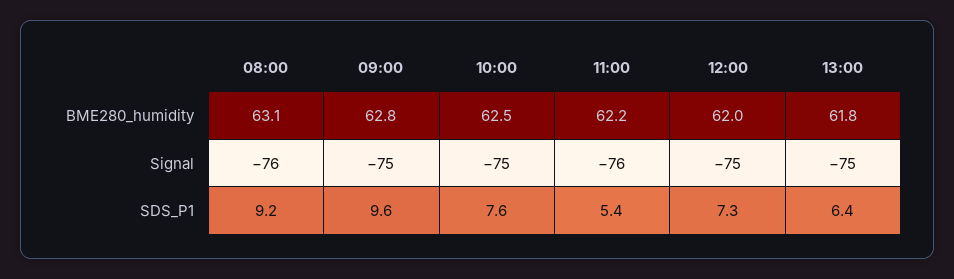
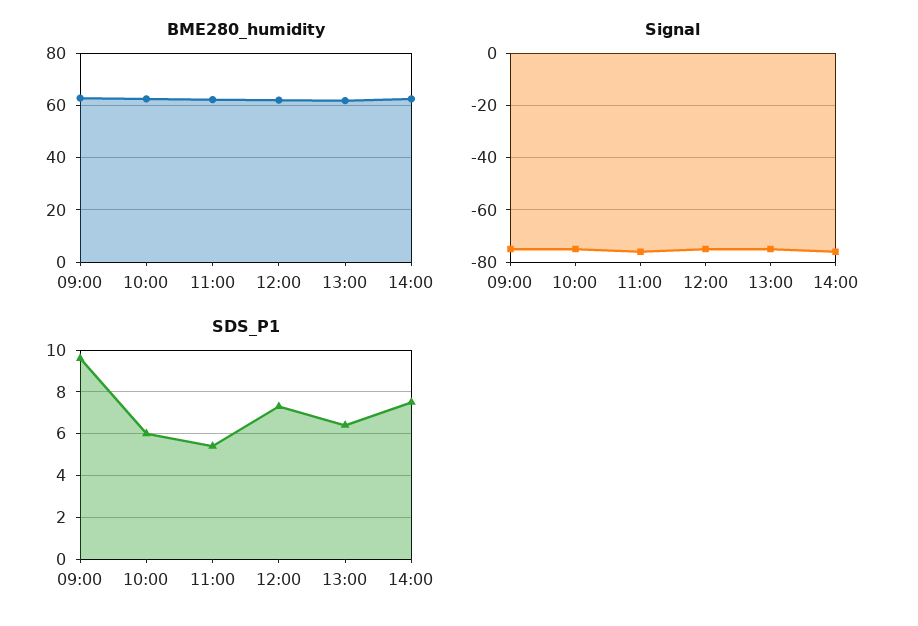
BME280_humidity, 08:00: 63.1 -> none
Signal, 08:00: -76 -> none
SDS_P1, 08:00: 9.2 -> none
SDS_P1, 10:00: 7.6 -> 6
BME280_humidity, 14:00: none -> 62.5
Signal, 14:00: none -> -75
SDS_P1, 14:00: none -> 7.5

